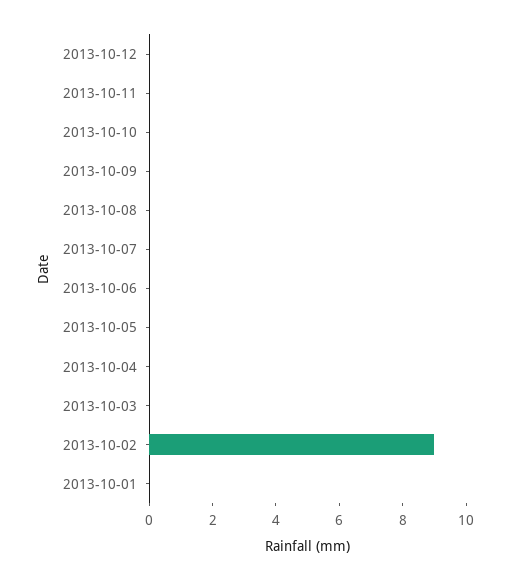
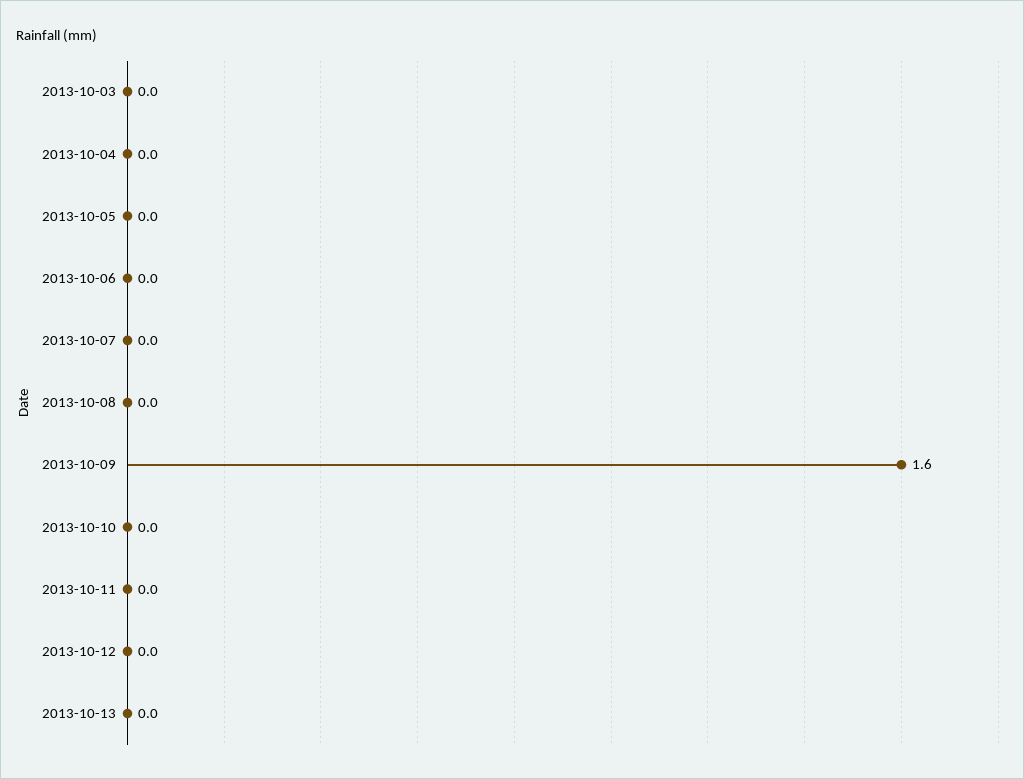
2013-10-09: 0 -> 1.6
2013-10-02: 9 -> none
2013-10-01: 0 -> none
2013-10-13: none -> 0

